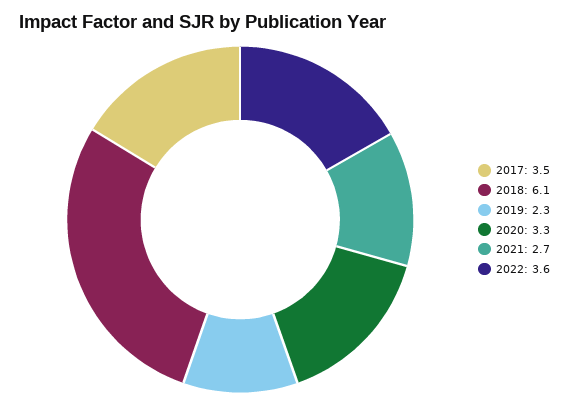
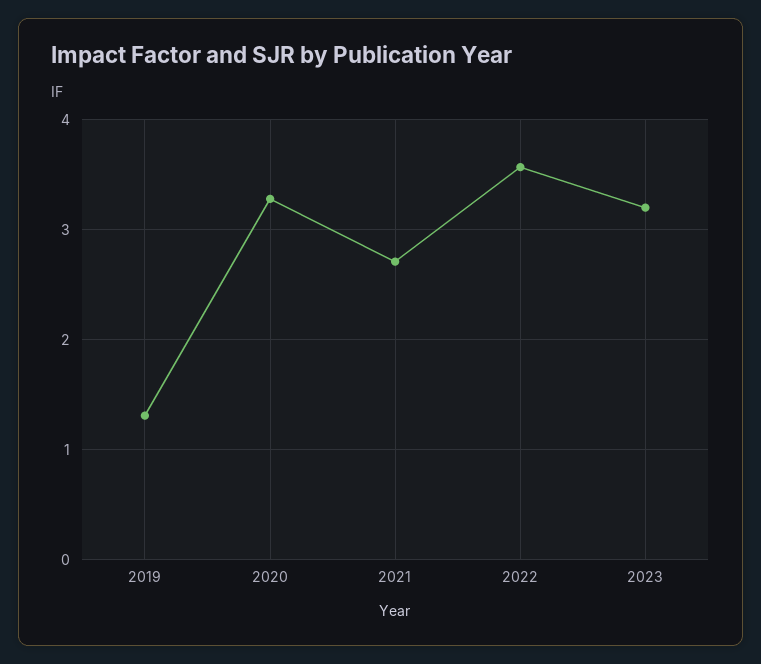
2017: 3.5 -> none
2018: 6.1 -> none
2019: 2.3 -> 1.3
2023: none -> 3.2

